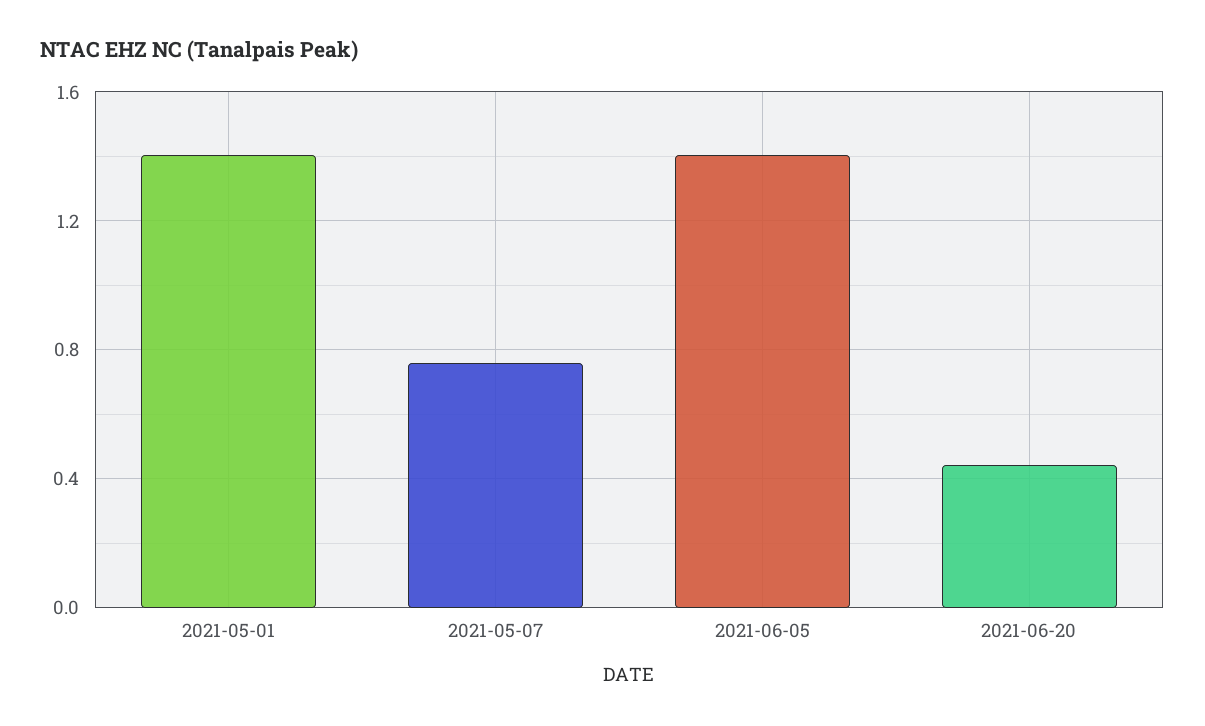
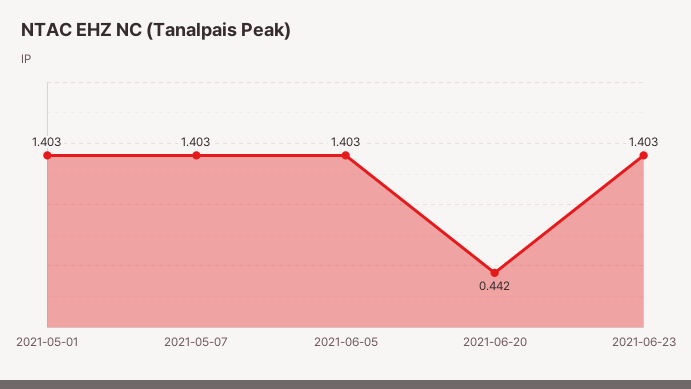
2021-05-07: 0.75 -> 1.403
2021-06-23: none -> 1.403

